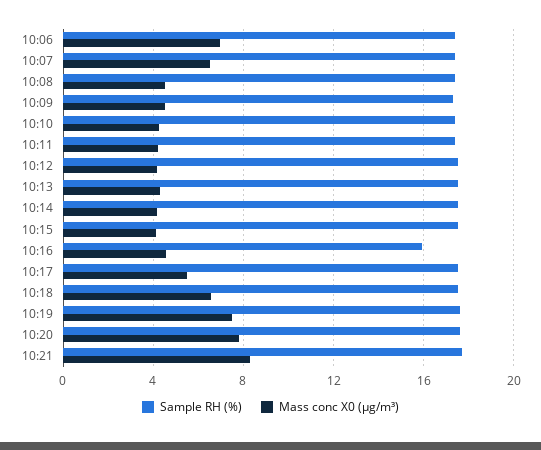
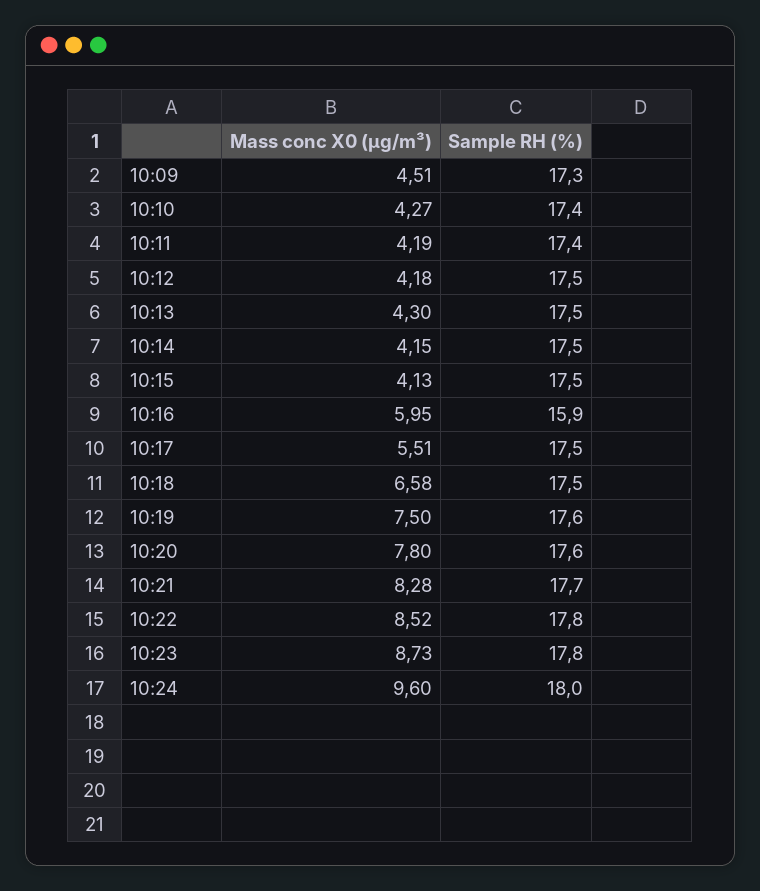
Sample RH (%), 10:06: 17.5 -> none
Mass conc X0 (μg/m³), 10:06: 7 -> none
Sample RH (%), 10:07: 17.5 -> none
Mass conc X0 (μg/m³), 10:07: 6.5 -> none
Sample RH (%), 10:08: 17.5 -> none
Mass conc X0 (μg/m³), 10:08: 4.5 -> none
Mass conc X0 (μg/m³), 10:16: 4.5 -> 5.95
Mass conc X0 (μg/m³), 10:22: none -> 8.52
Sample RH (%), 10:22: none -> 17.8
Mass conc X0 (μg/m³), 10:23: none -> 8.73
Sample RH (%), 10:23: none -> 17.8
Mass conc X0 (μg/m³), 10:24: none -> 9.6
Sample RH (%), 10:24: none -> 18

